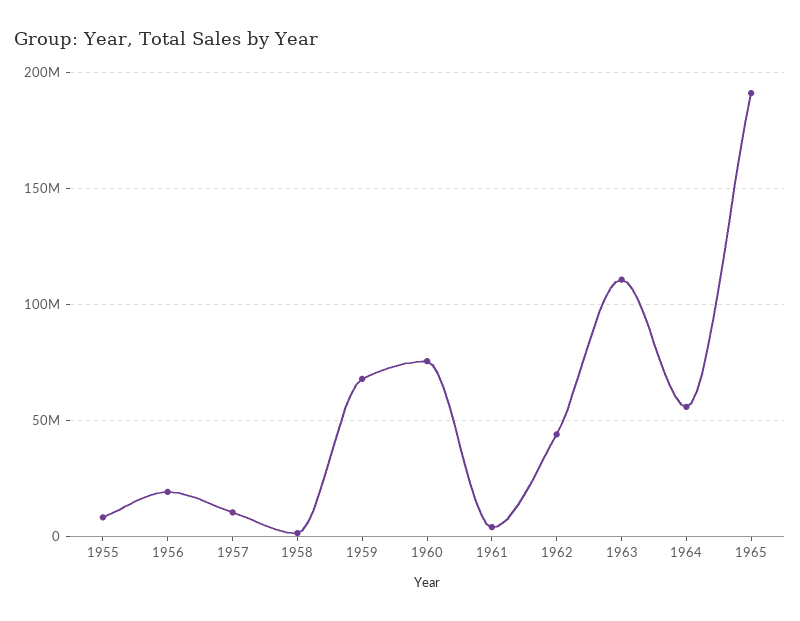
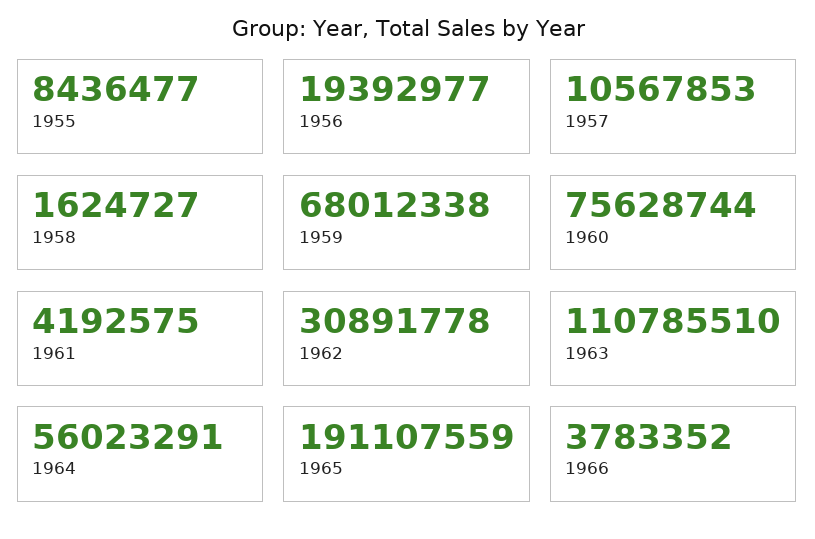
1962: 45000000 -> 30891778
1966: none -> 3783352

